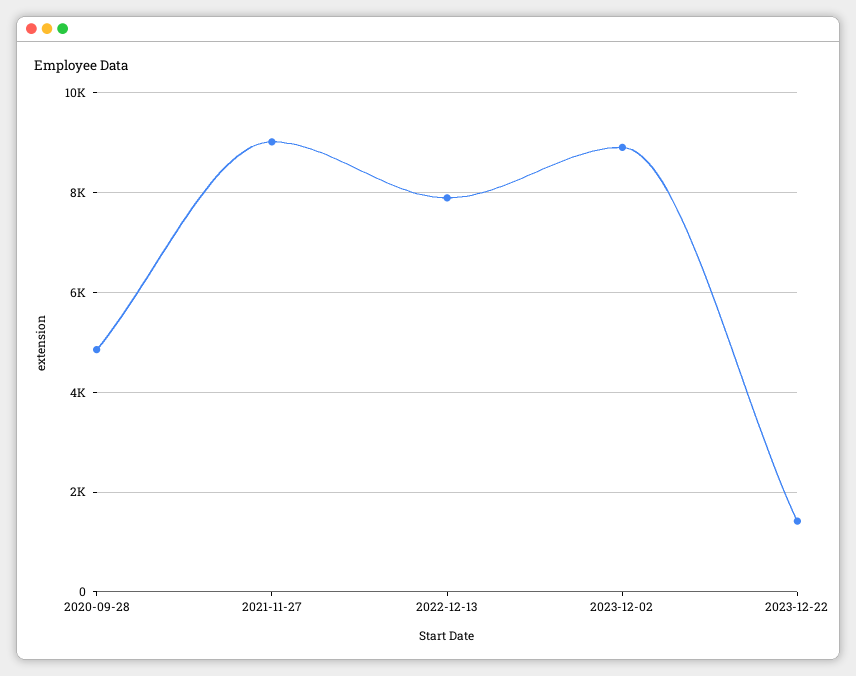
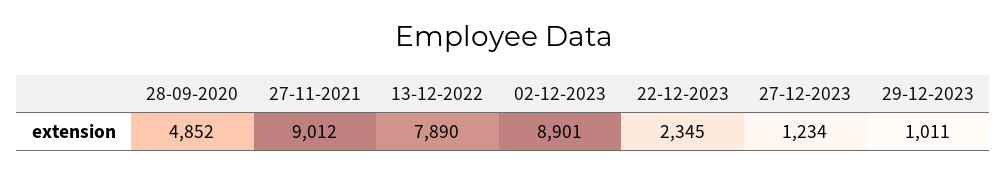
2023-12-22: 1400 -> 2345
27-12-2023: none -> 1234
29-12-2023: none -> 1011

